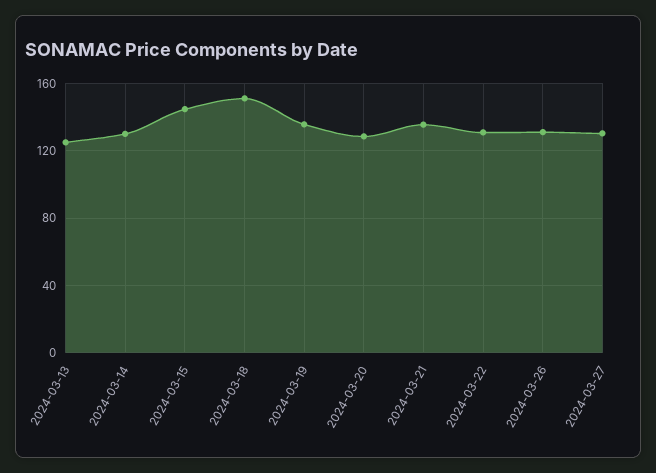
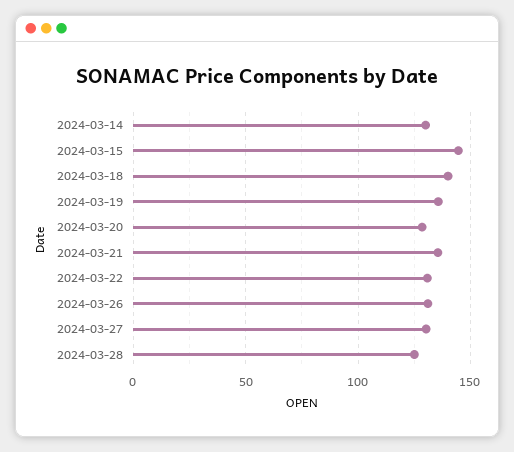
2024-03-13: 125 -> none
2024-03-18: 150 -> 140
2024-03-28: none -> 125

